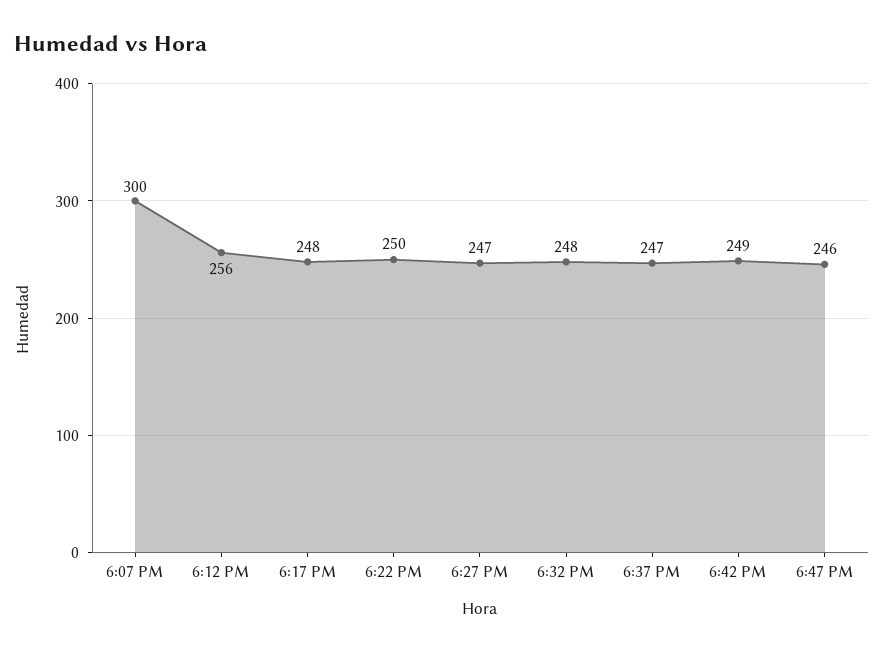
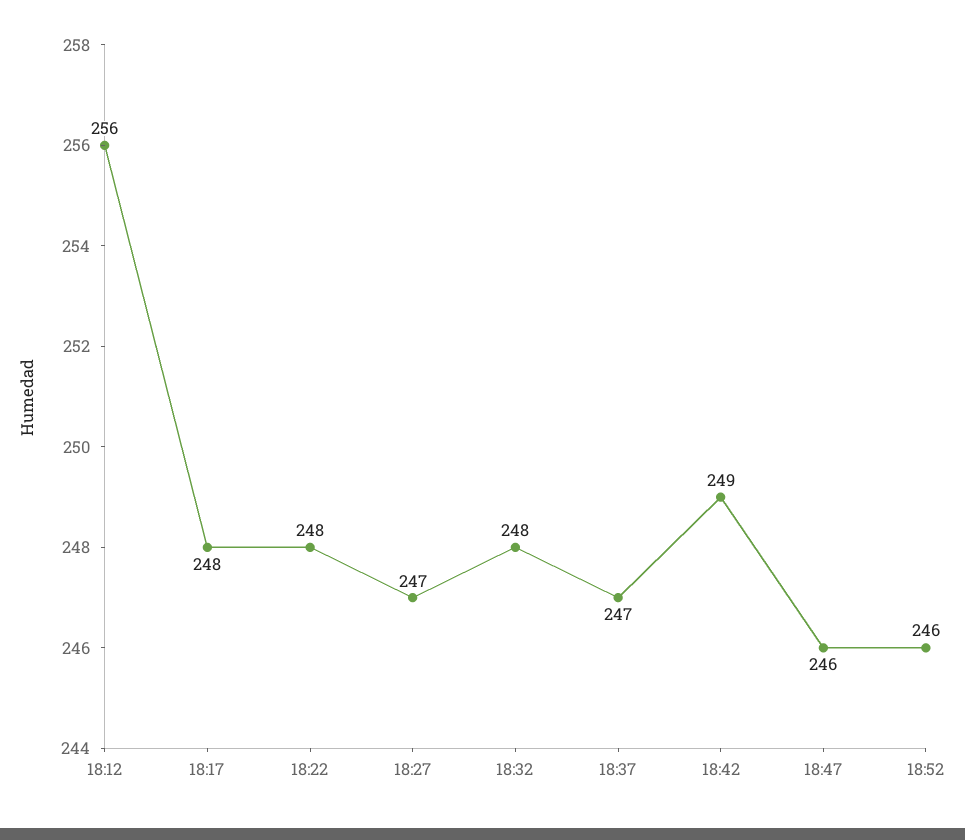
6:07 PM: 300 -> none
6:22 PM: 250 -> 248
18:52: none -> 246

